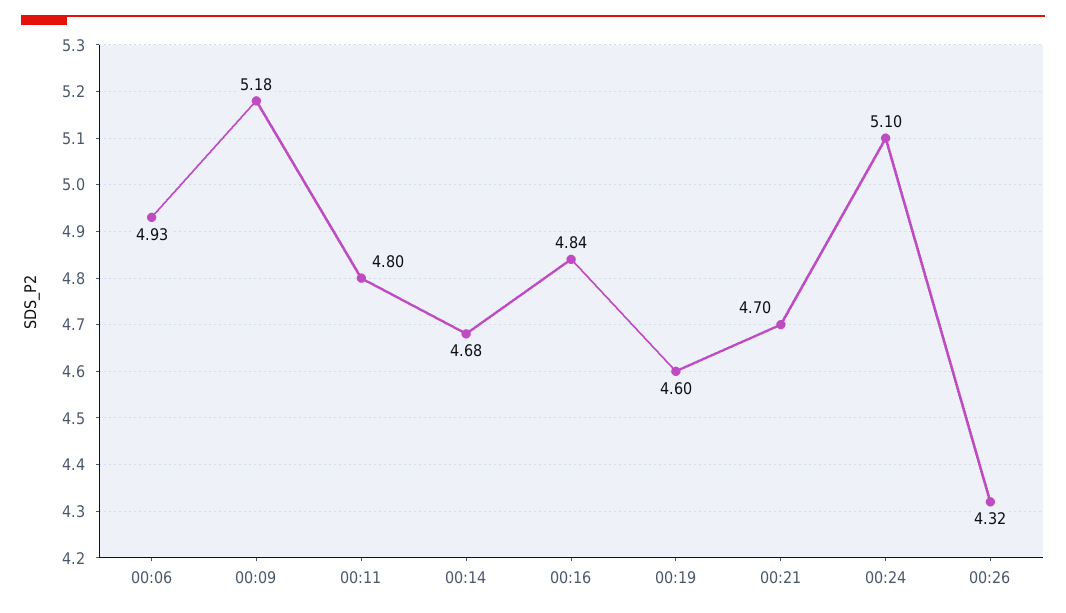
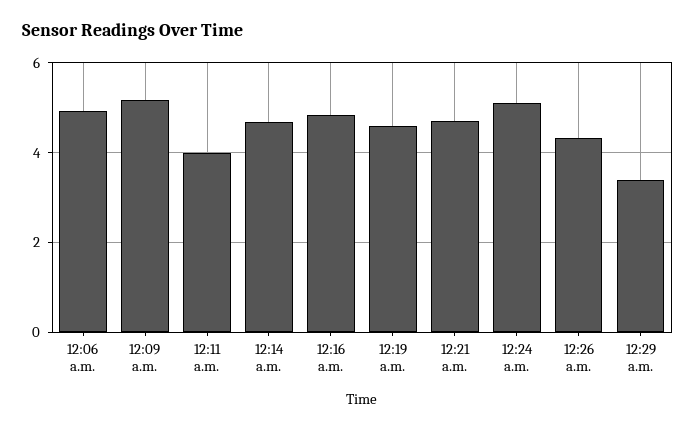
00:11: 4.8 -> 4
12:29 a.m.: none -> 3.4

